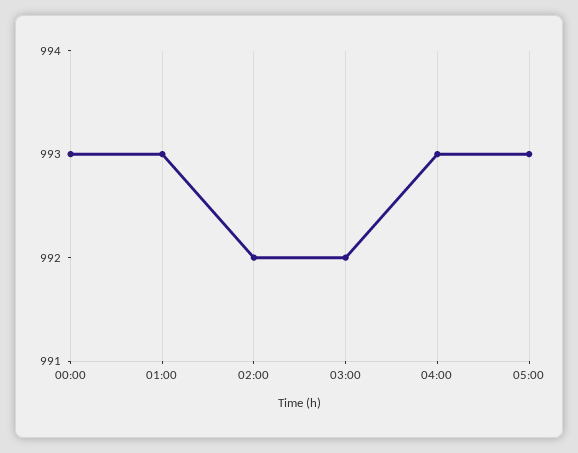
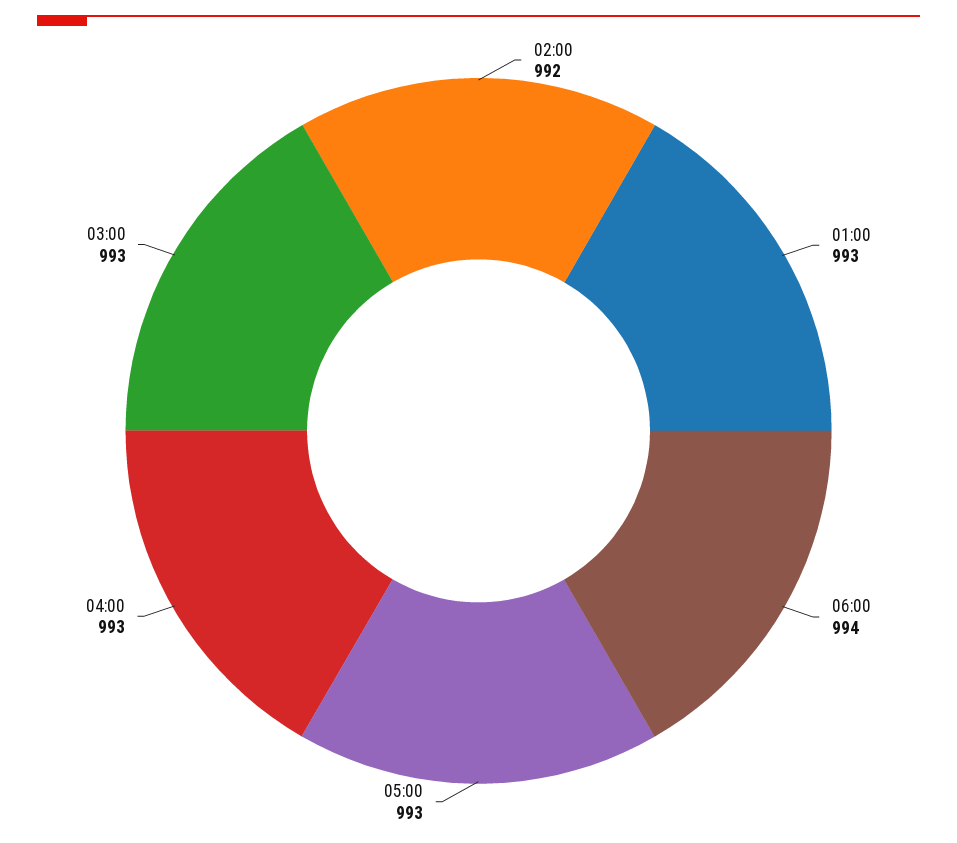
00:00: 993 -> none
03:00: 992 -> 993
06:00: none -> 994

